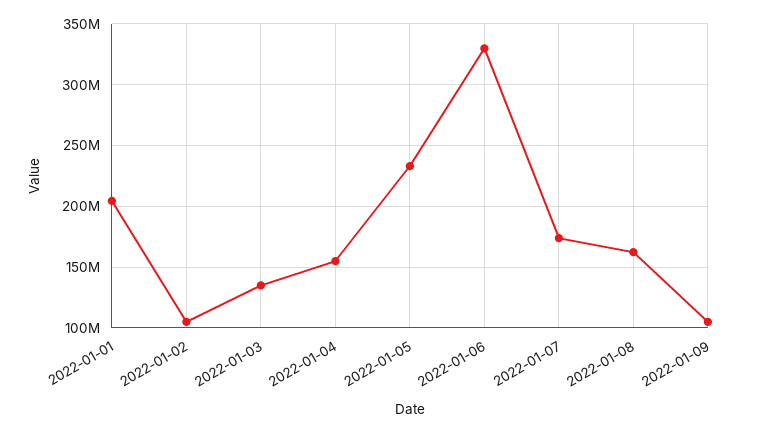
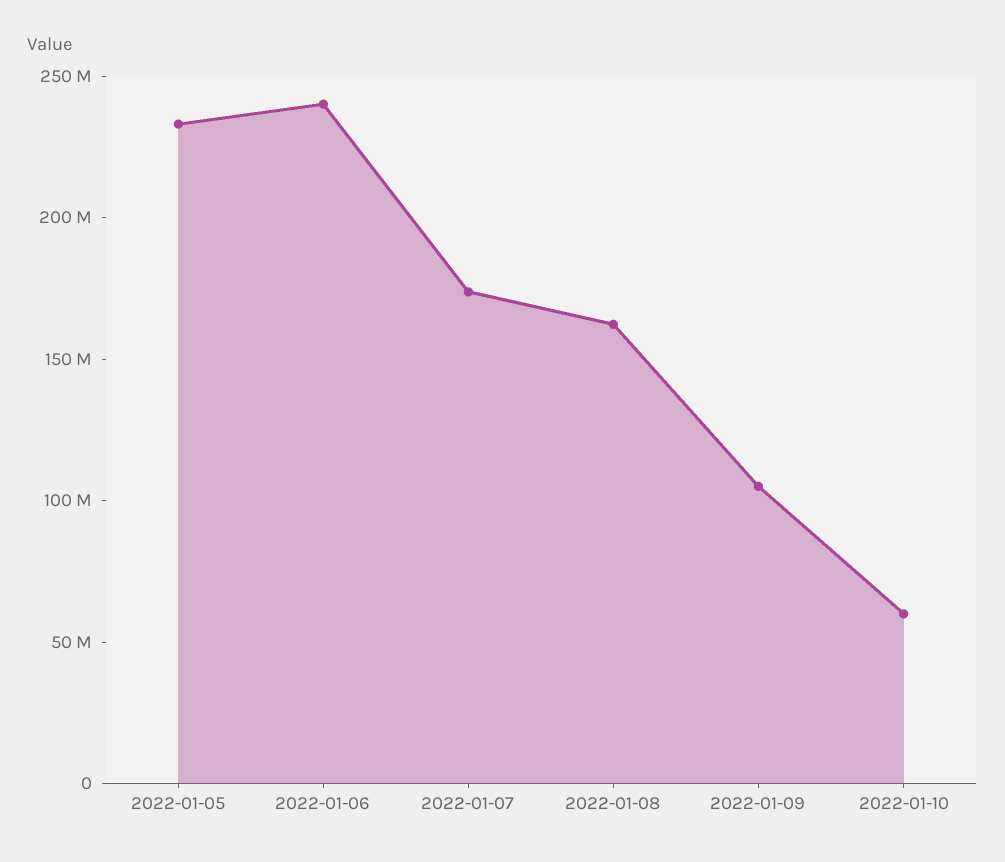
2022-01-01: 205000000 -> none
2022-01-02: 105000000 -> none
2022-01-03: 135000000 -> none
2022-01-04: 155000000 -> none
2022-01-06: 330000000 -> 240000000
2022-01-10: none -> 60000000

